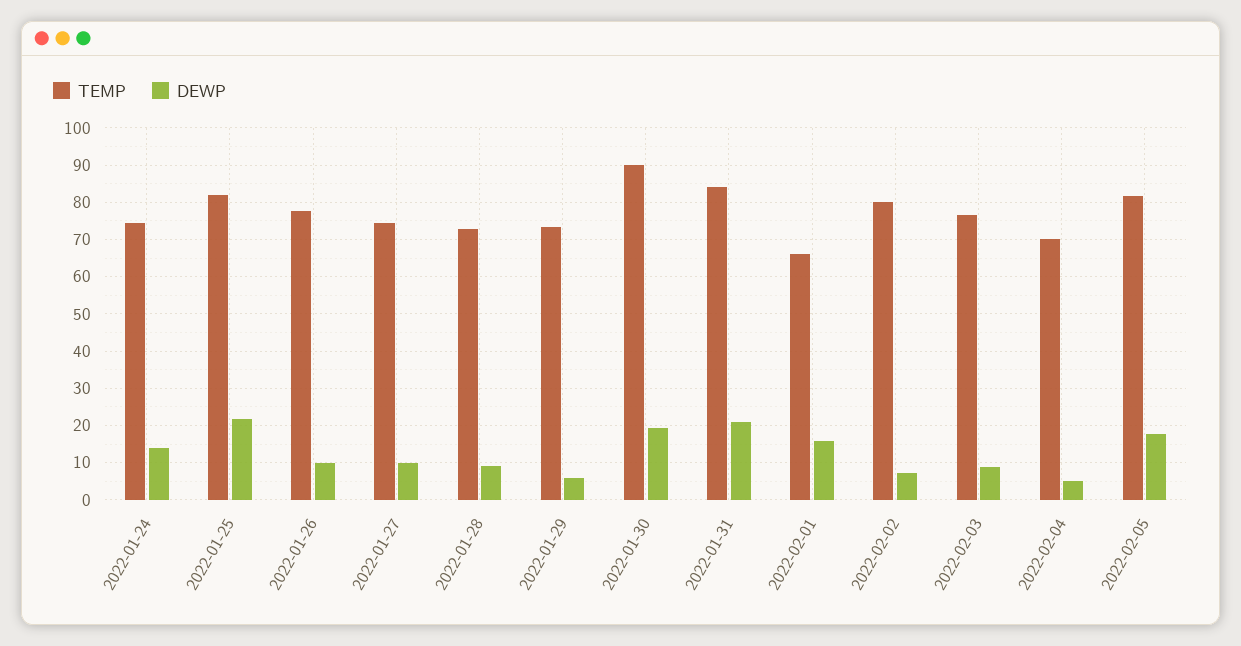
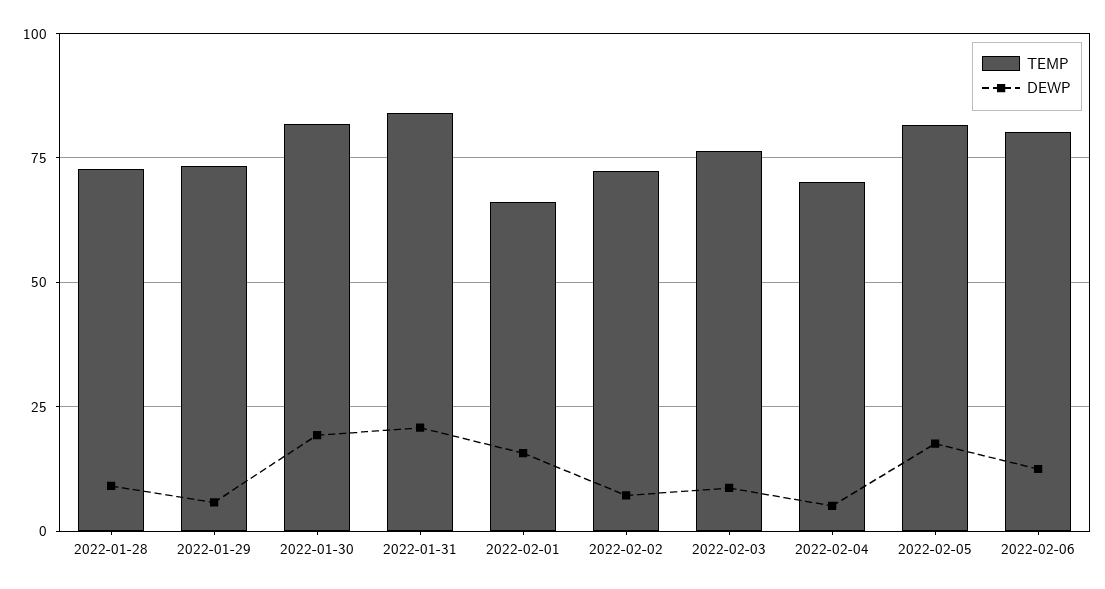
TEMP, 2022-01-24: 74 -> none
DEWP, 2022-01-24: 14 -> none
TEMP, 2022-01-25: 82 -> none
DEWP, 2022-01-25: 22 -> none
TEMP, 2022-01-26: 78 -> none
DEWP, 2022-01-26: 10 -> none
TEMP, 2022-01-27: 74 -> none
DEWP, 2022-01-27: 10 -> none
TEMP, 2022-01-30: 90 -> 82.5
TEMP, 2022-02-02: 80 -> 72.5
TEMP, 2022-02-06: none -> 80
DEWP, 2022-02-06: none -> 12.5

